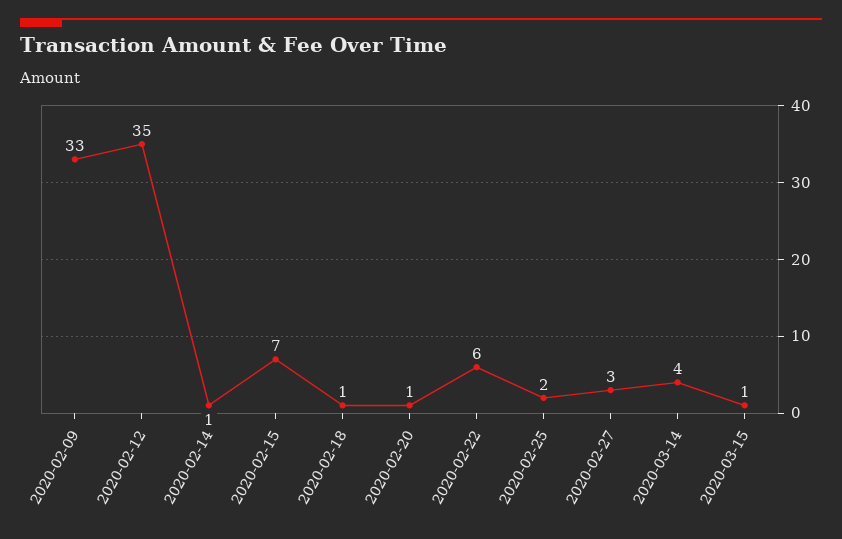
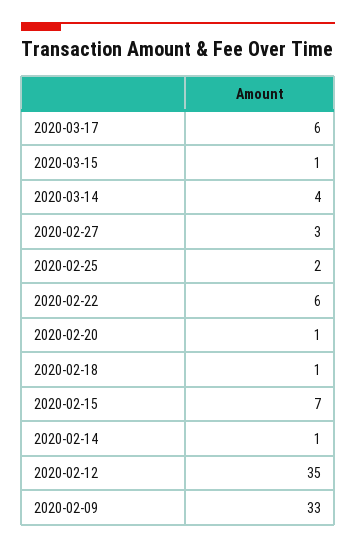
2020-03-17: none -> 6

